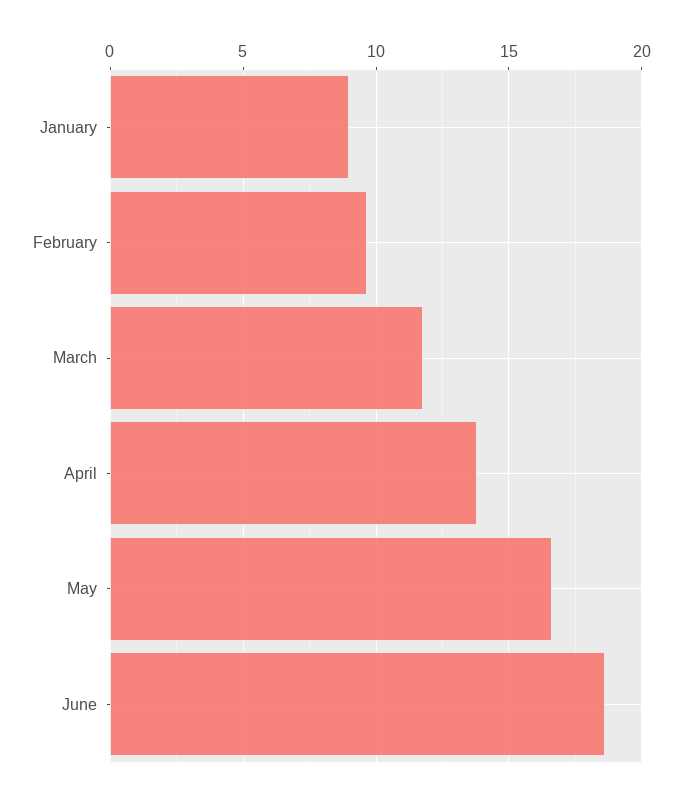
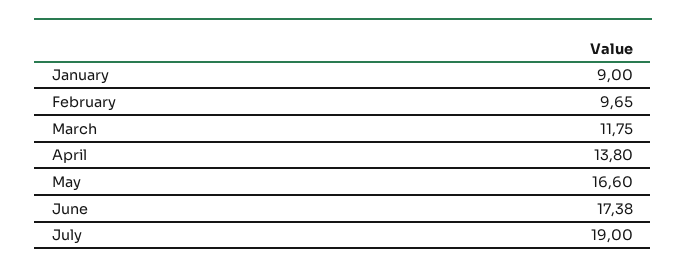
June: 18.5 -> 17.38
July: none -> 19

